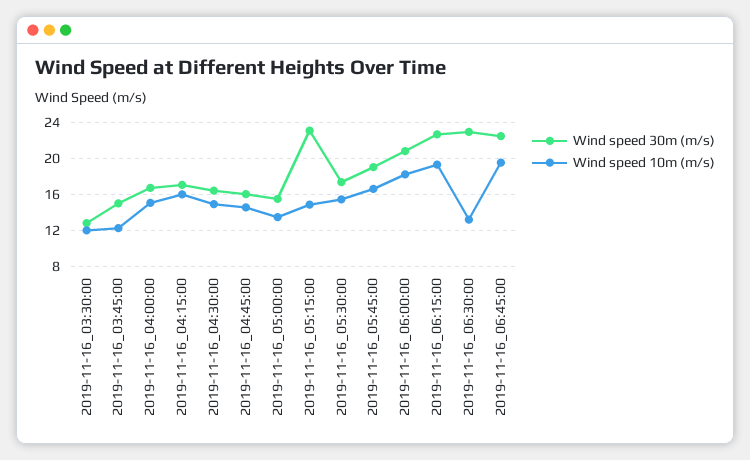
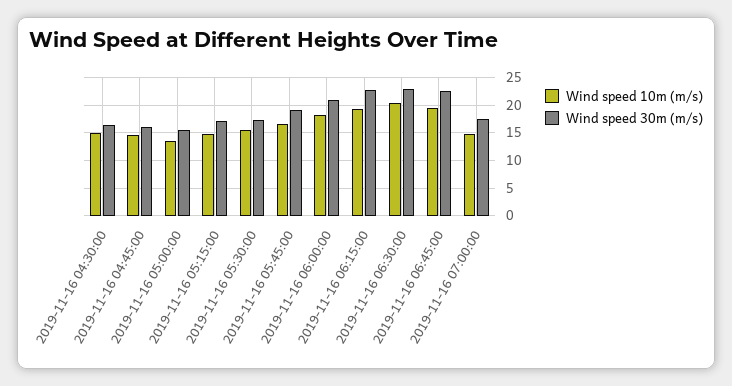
Wind speed 30m (m/s), 2019-11-16_03:30:00: 13 -> none
Wind speed 10m (m/s), 2019-11-16_03:30:00: 12 -> none
Wind speed 30m (m/s), 2019-11-16_03:45:00: 15 -> none
Wind speed 10m (m/s), 2019-11-16_03:45:00: 12 -> none
Wind speed 30m (m/s), 2019-11-16_04:00:00: 17 -> none
Wind speed 10m (m/s), 2019-11-16_04:00:00: 15 -> none
Wind speed 30m (m/s), 2019-11-16_04:15:00: 17 -> none
Wind speed 10m (m/s), 2019-11-16_04:15:00: 16 -> none
Wind speed 30m (m/s), 2019-11-16_05:15:00: 23 -> 17.5
Wind speed 10m (m/s), 2019-11-16_06:30:00: 13 -> 20
Wind speed 10m (m/s), 2019-11-16 07:00:00: none -> 15
Wind speed 30m (m/s), 2019-11-16 07:00:00: none -> 17.5

